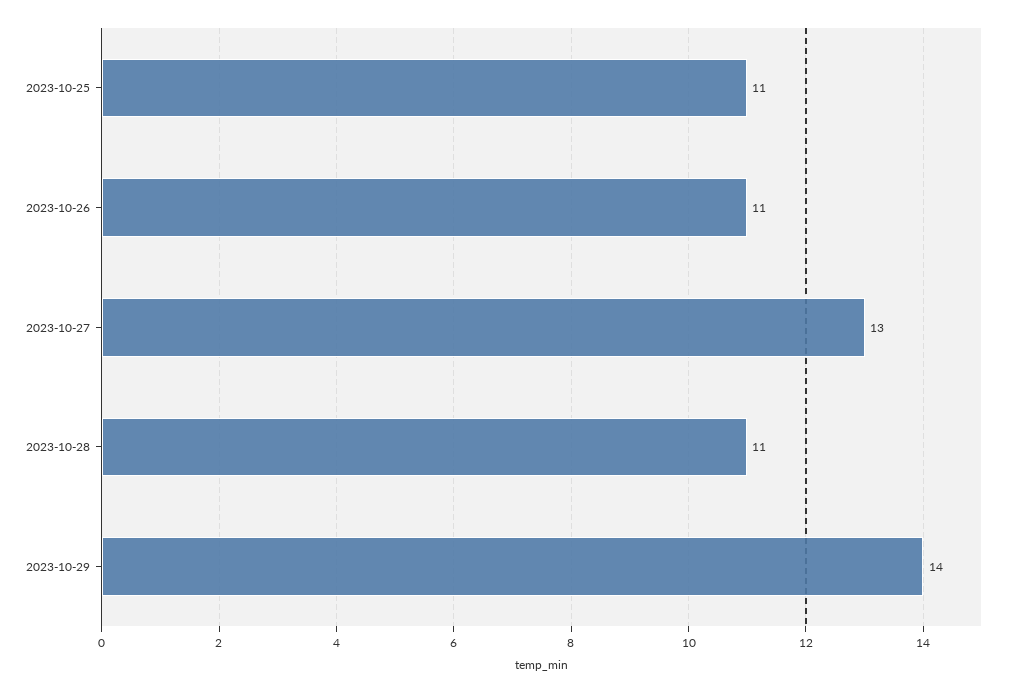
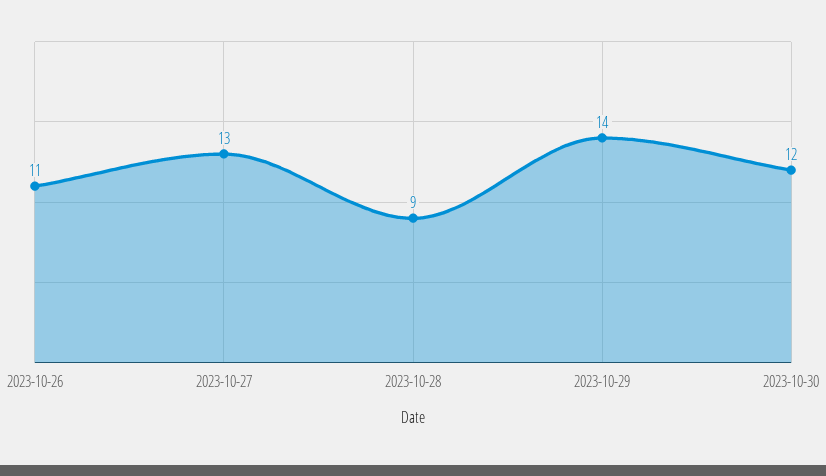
2023-10-25: 11 -> none
2023-10-28: 11 -> 9
2023-10-30: none -> 12

